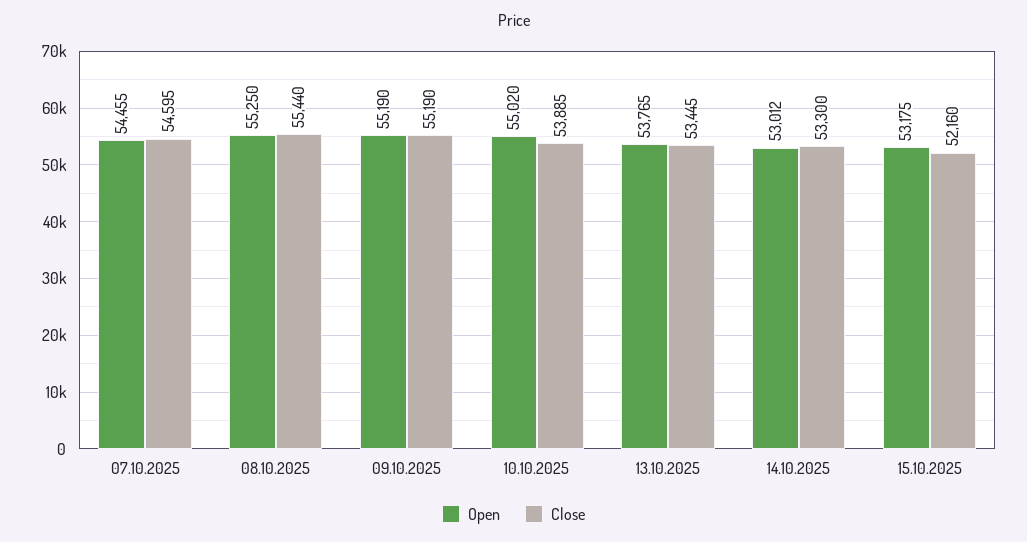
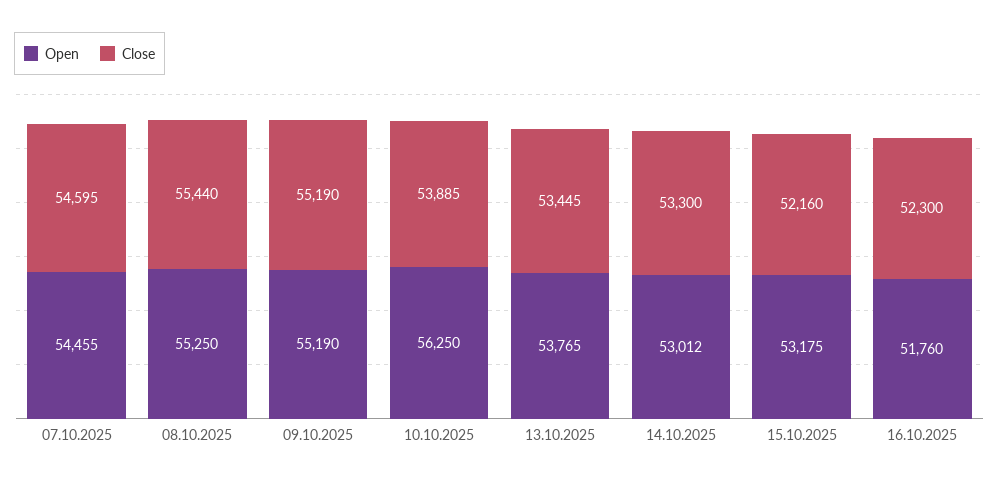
Open, 10.10.2025: 55020 -> 56250
Open, 16.10.2025: none -> 51760
Close, 16.10.2025: none -> 52300

